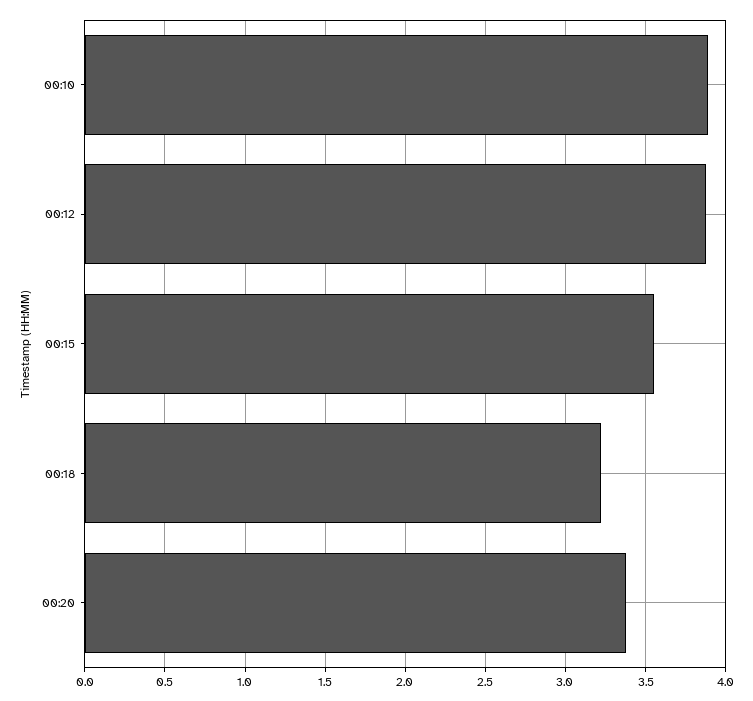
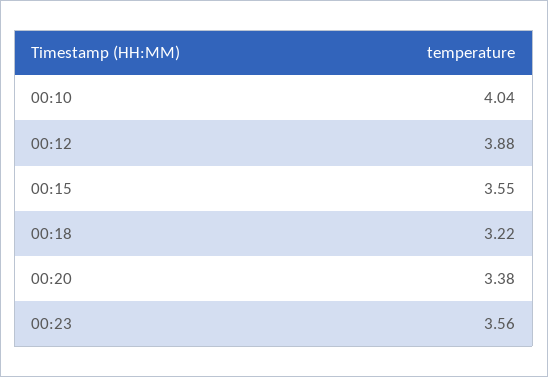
00:10: 3.9 -> 4.04
00:23: none -> 3.56

